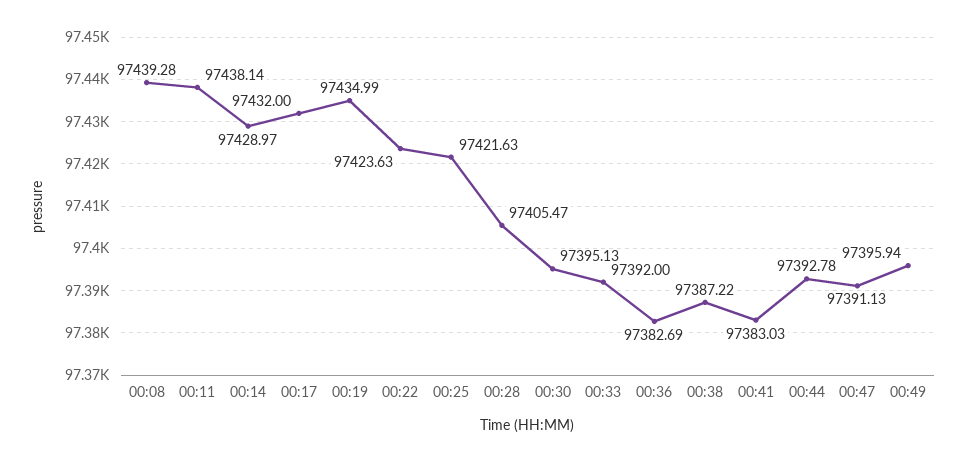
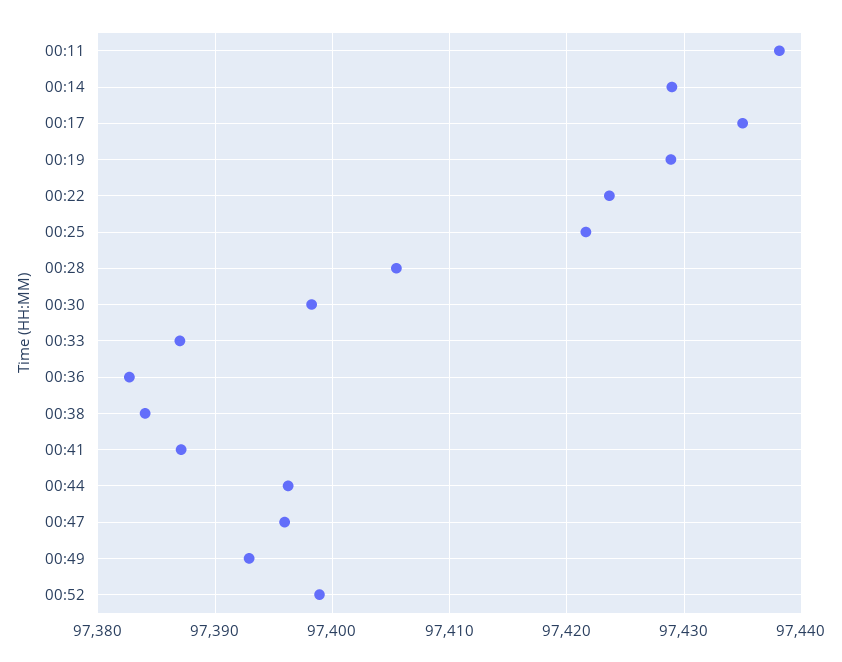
00:08: 97439.28 -> none
00:17: 97432 -> 97435
00:19: 97434.99 -> 97429
00:30: 97395.13 -> 97398
00:33: 97392 -> 97387
00:38: 97387.22 -> 97384
00:41: 97383.03 -> 97387
00:44: 97392.78 -> 97396
00:47: 97391.13 -> 97396
00:49: 97395.94 -> 97393
00:52: none -> 97399

